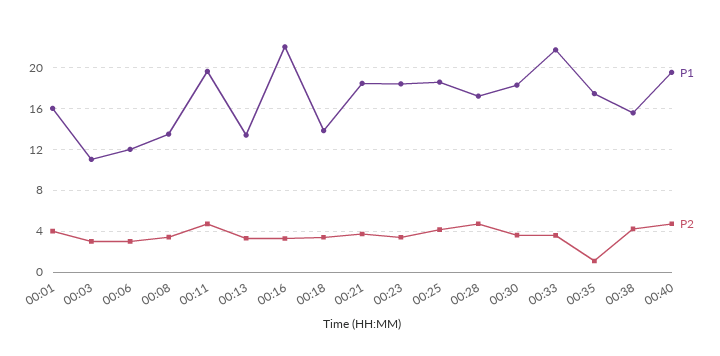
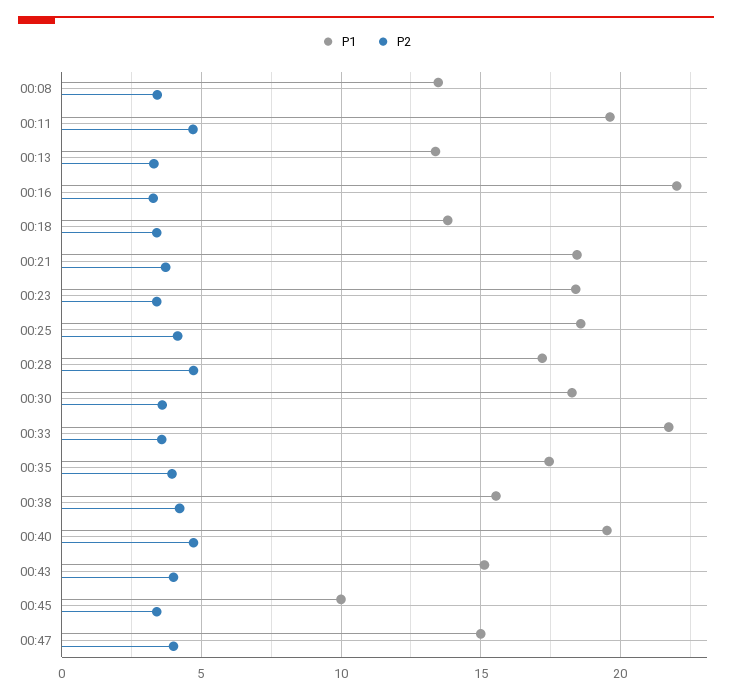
P1, 00:01: 16 -> none
P2, 00:01: 4 -> none
P1, 00:03: 11 -> none
P2, 00:03: 3 -> none
P1, 00:06: 12 -> none
P2, 00:06: 3 -> none
P2, 00:35: 1 -> 4
P1, 00:43: none -> 15
P2, 00:43: none -> 4
P1, 00:45: none -> 10
P2, 00:45: none -> 3.5
P1, 00:47: none -> 15
P2, 00:47: none -> 4

